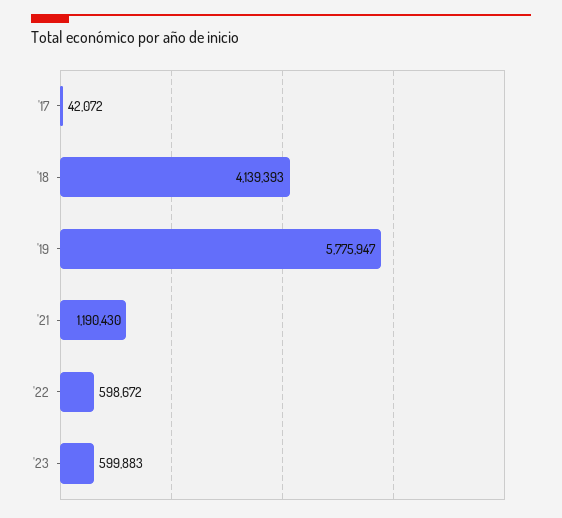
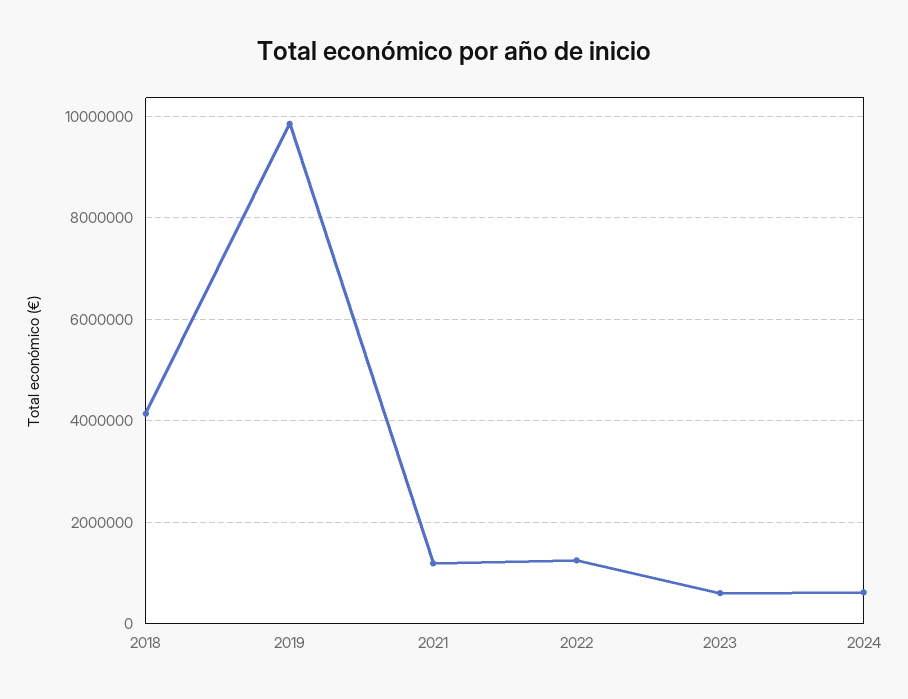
'17: 42072 -> none
'19: 5775947 -> 9800000
'22: 598672 -> 1200000
2024: none -> 600000

